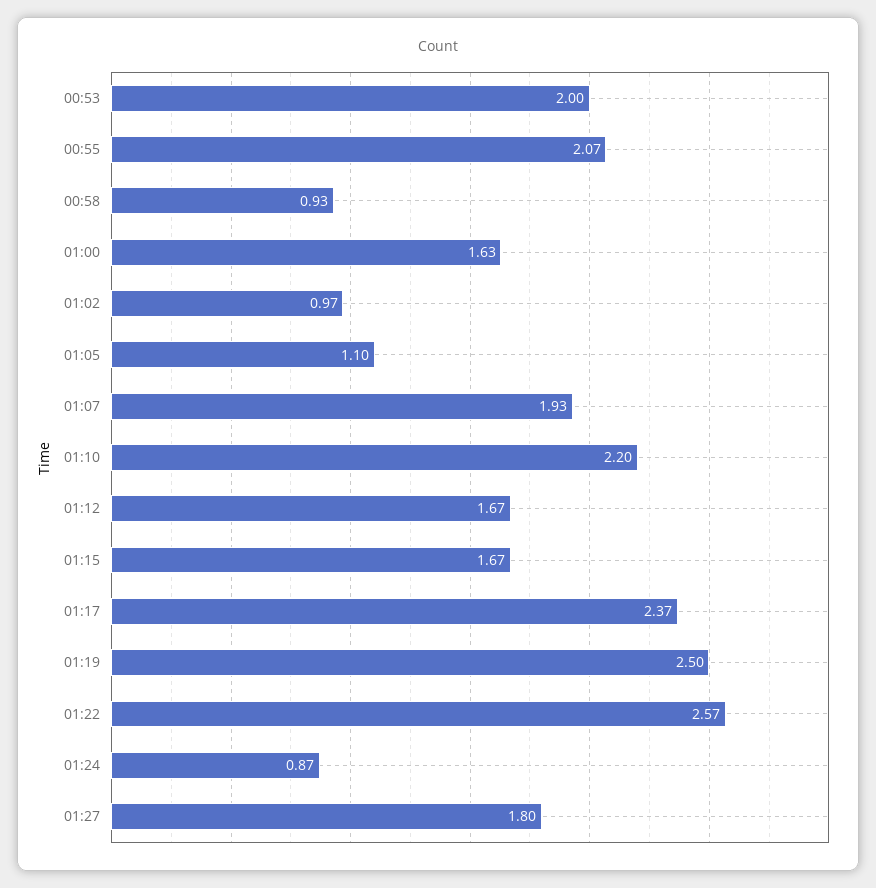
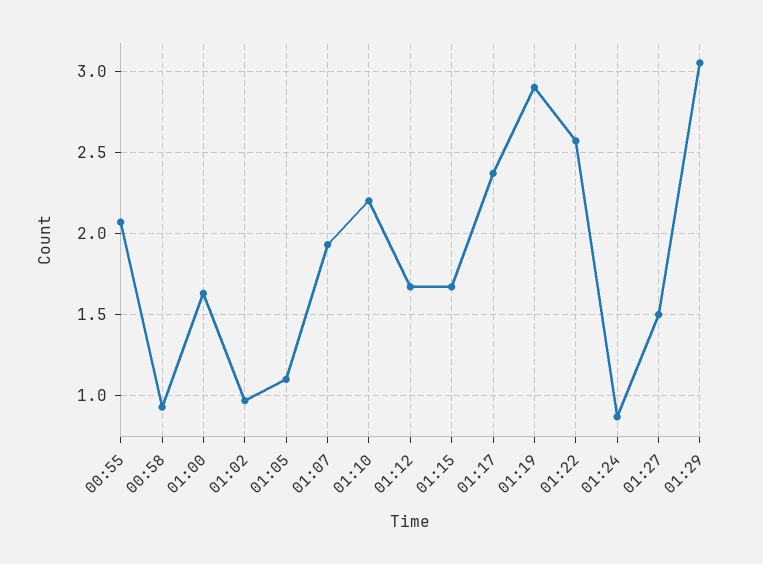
00:53: 2 -> none
01:19: 2.5 -> 2.9
01:27: 1.8 -> 1.5
01:29: none -> 3.05

